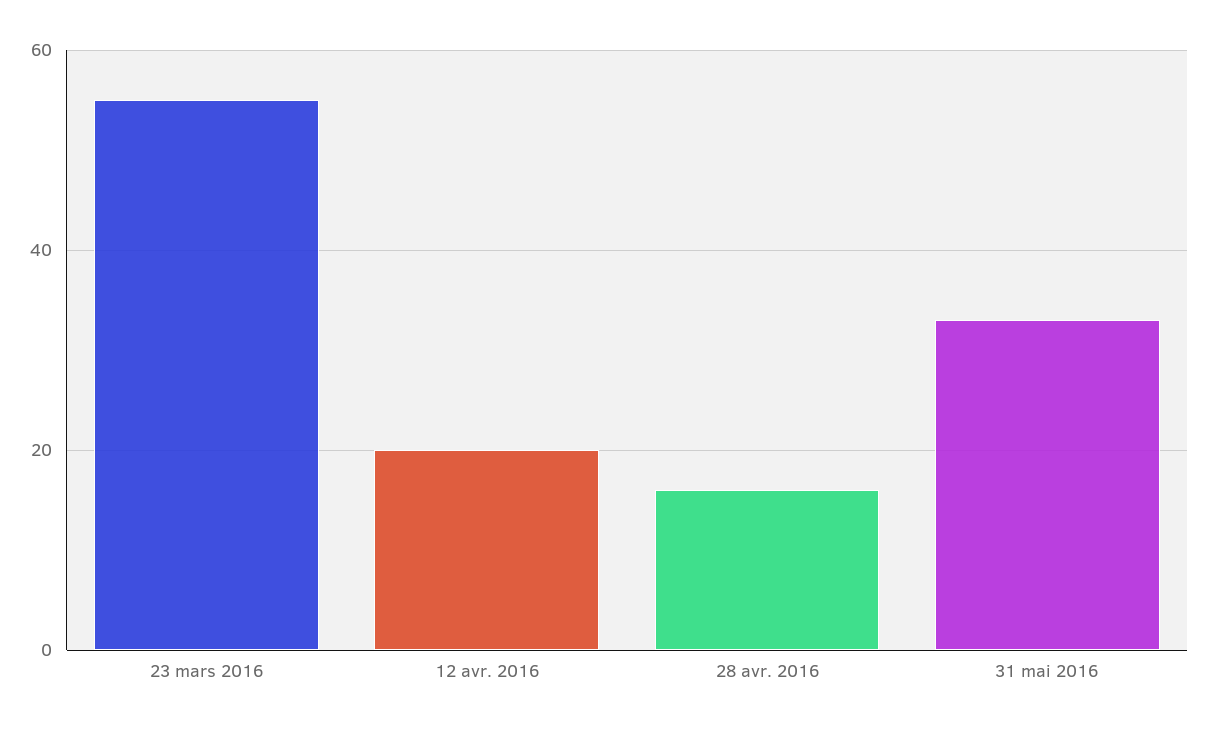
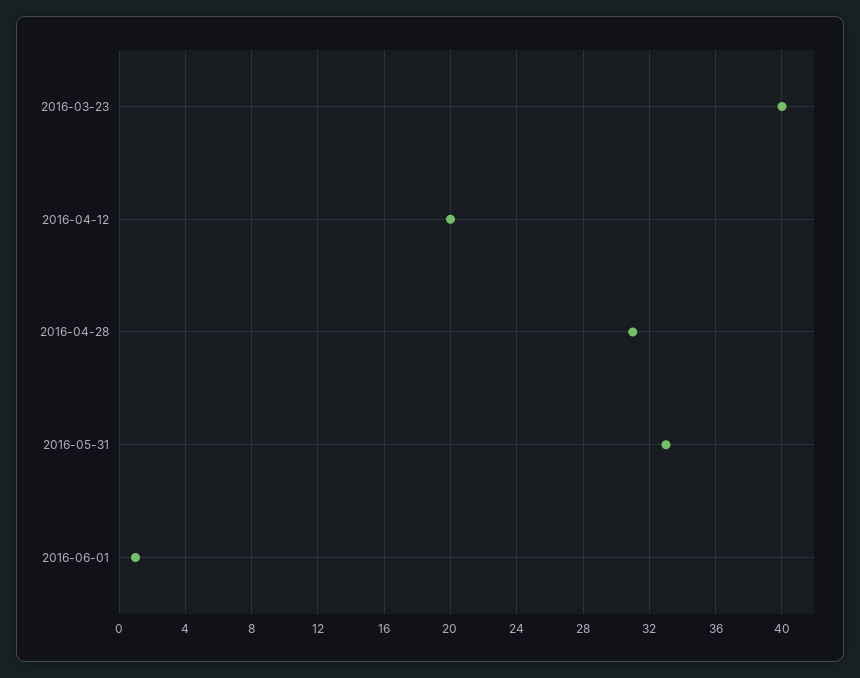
23 mars 2016: 55 -> 40
28 avr. 2016: 15 -> 31
2016-06-01: none -> 1

